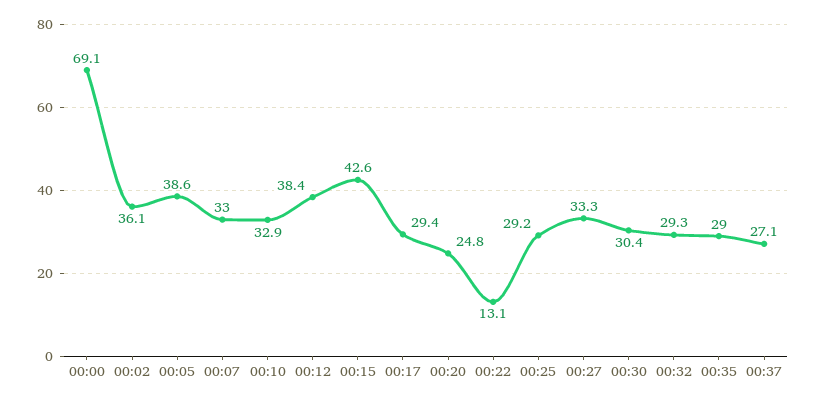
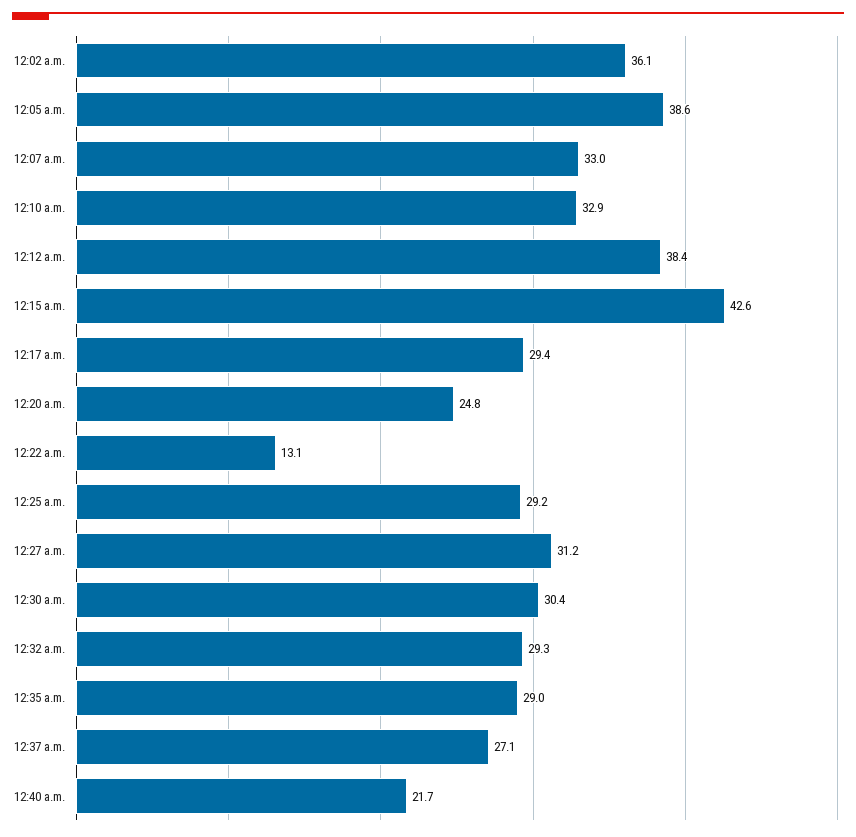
00:00: 69.1 -> none
00:27: 33.3 -> 31.2
12:40 a.m.: none -> 21.7

